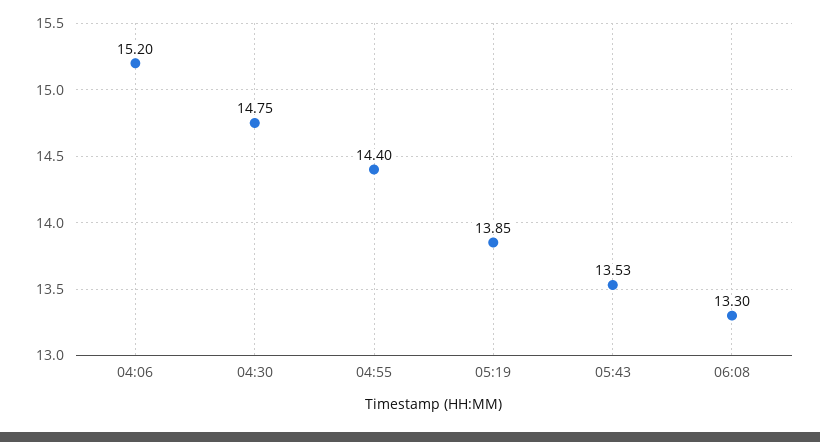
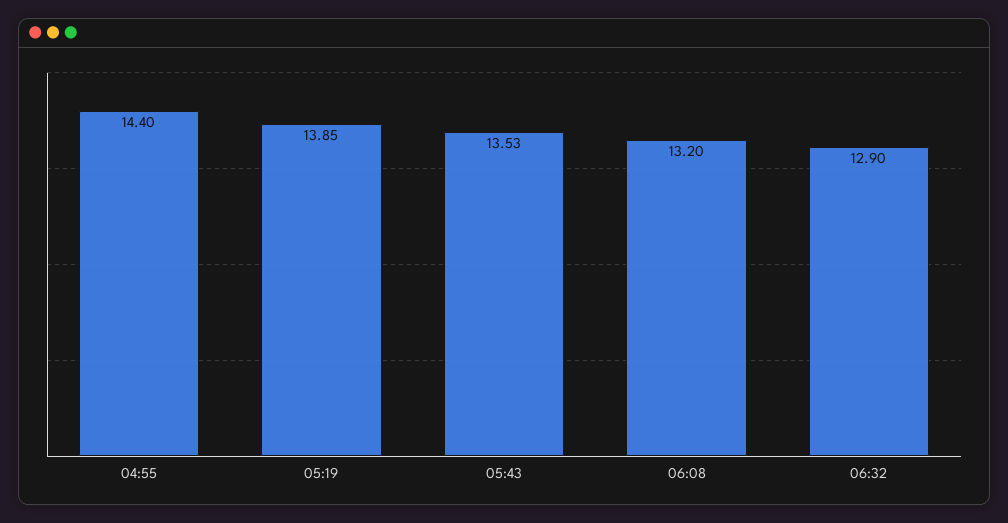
04:06: 15.2 -> none
04:30: 14.75 -> none
06:08: 13.3 -> 13.2
06:32: none -> 12.9

